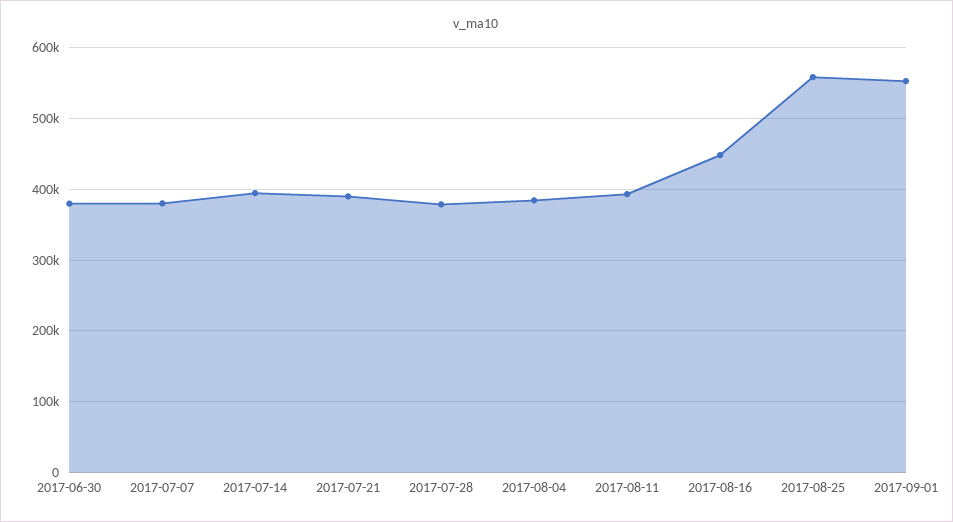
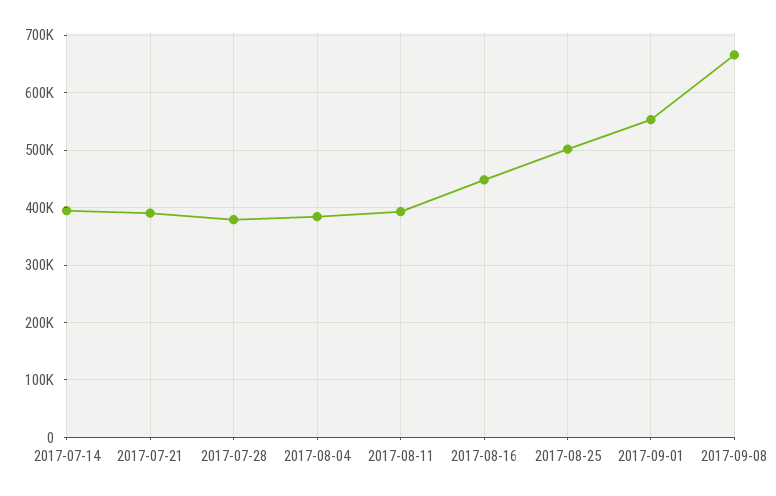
2017-06-30: 380000 -> none
2017-07-07: 380000 -> none
2017-08-25: 560000 -> 500000
2017-09-08: none -> 660000

